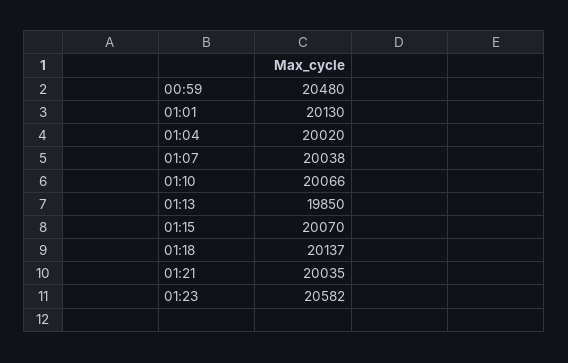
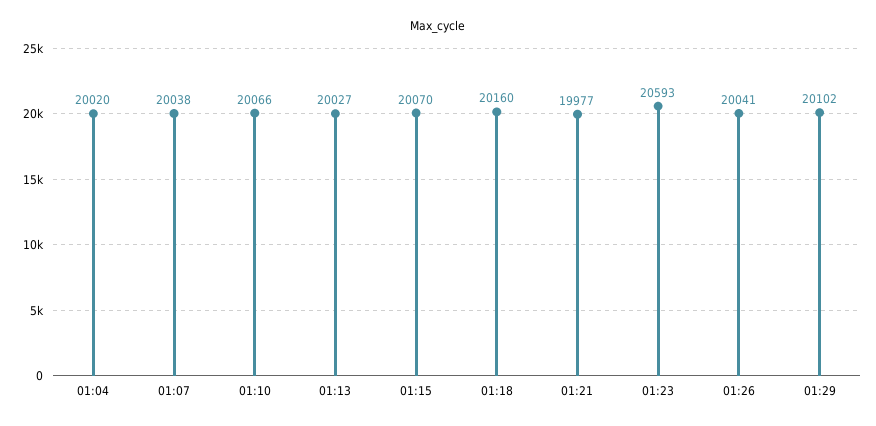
00:59: 20480 -> none
01:01: 20130 -> none
01:13: 19850 -> 20027
01:18: 20137 -> 20160
01:21: 20035 -> 19977
01:23: 20582 -> 20593
01:26: none -> 20041
01:29: none -> 20102

